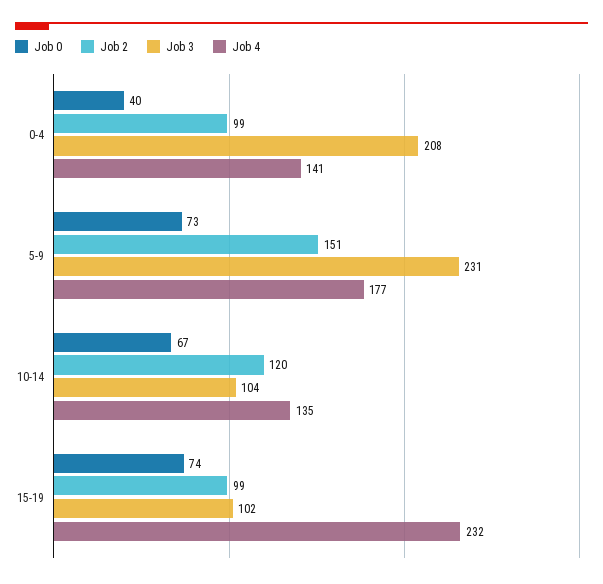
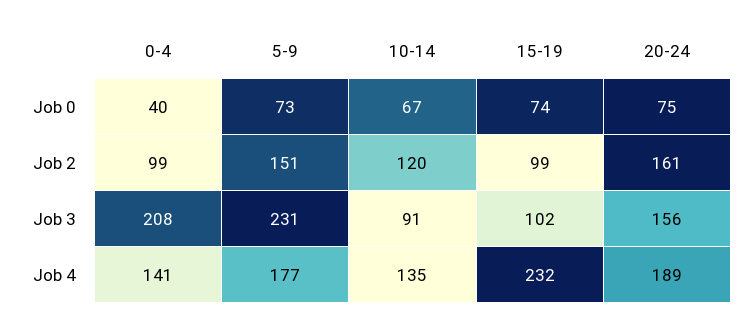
Job 3, 10-14: 104 -> 91
Job 0, 20-24: none -> 75
Job 2, 20-24: none -> 161
Job 3, 20-24: none -> 156
Job 4, 20-24: none -> 189

